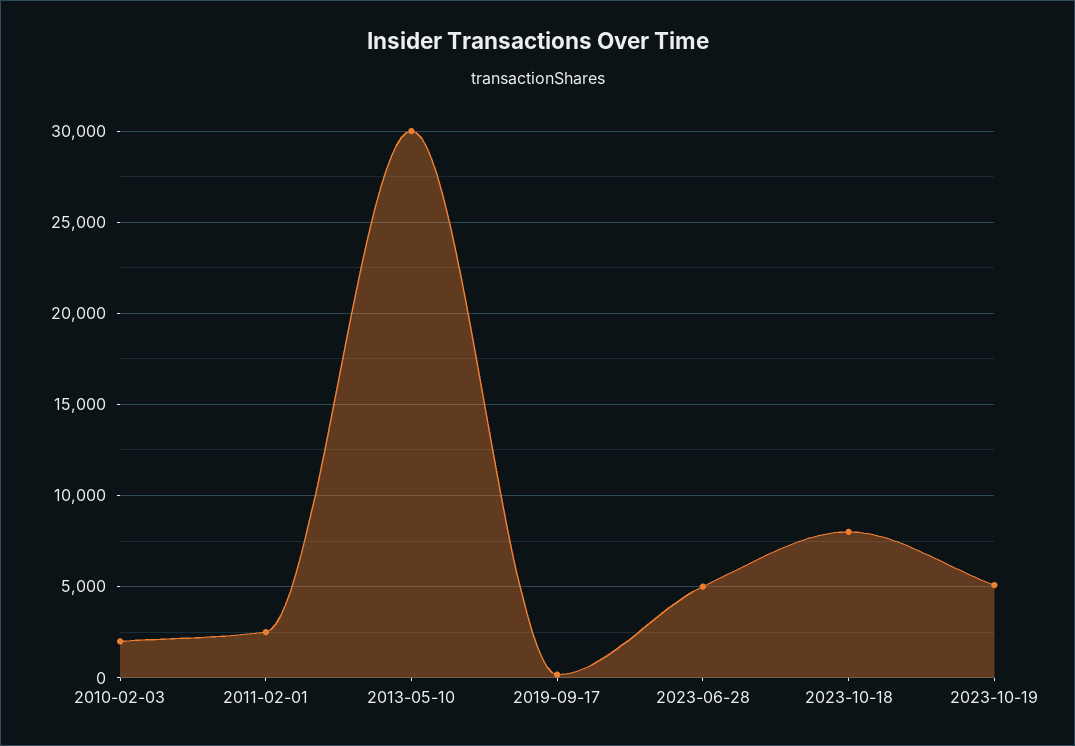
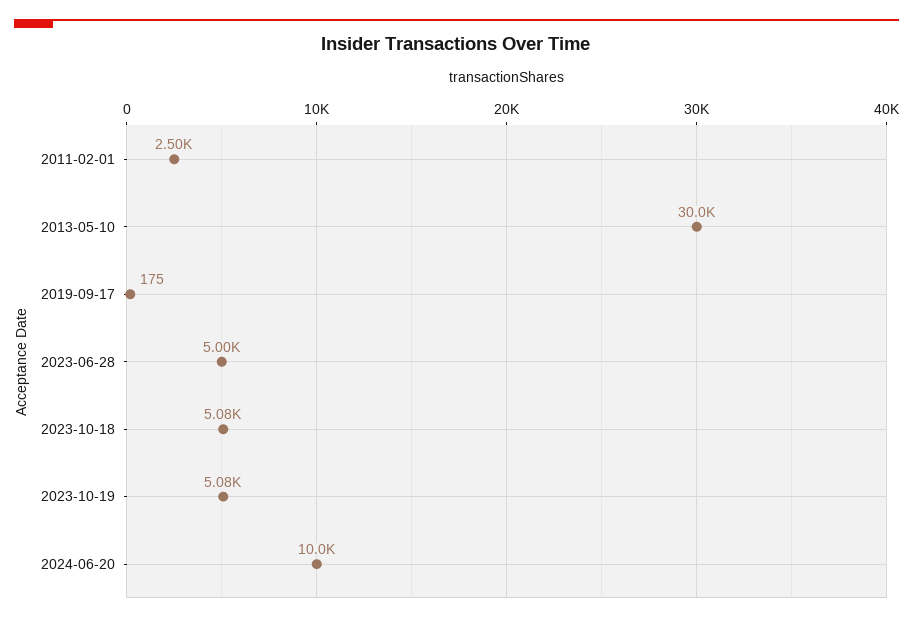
2010-02-03: 2000 -> none
2023-10-18: 8000 -> 5080
2024-06-20: none -> 10000

